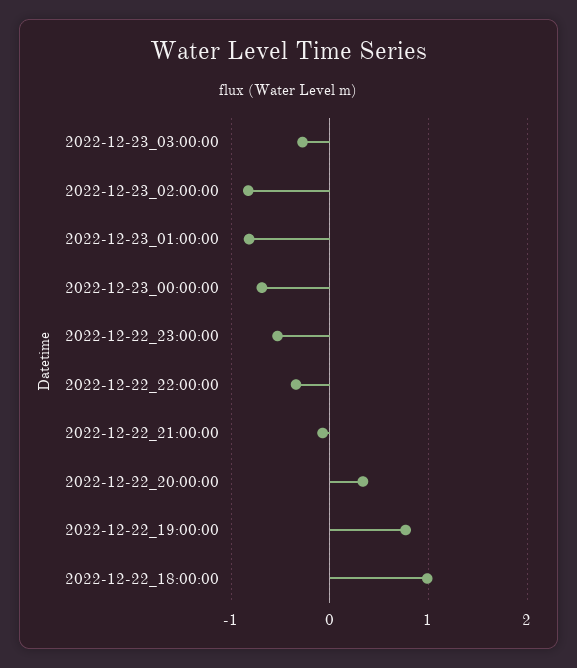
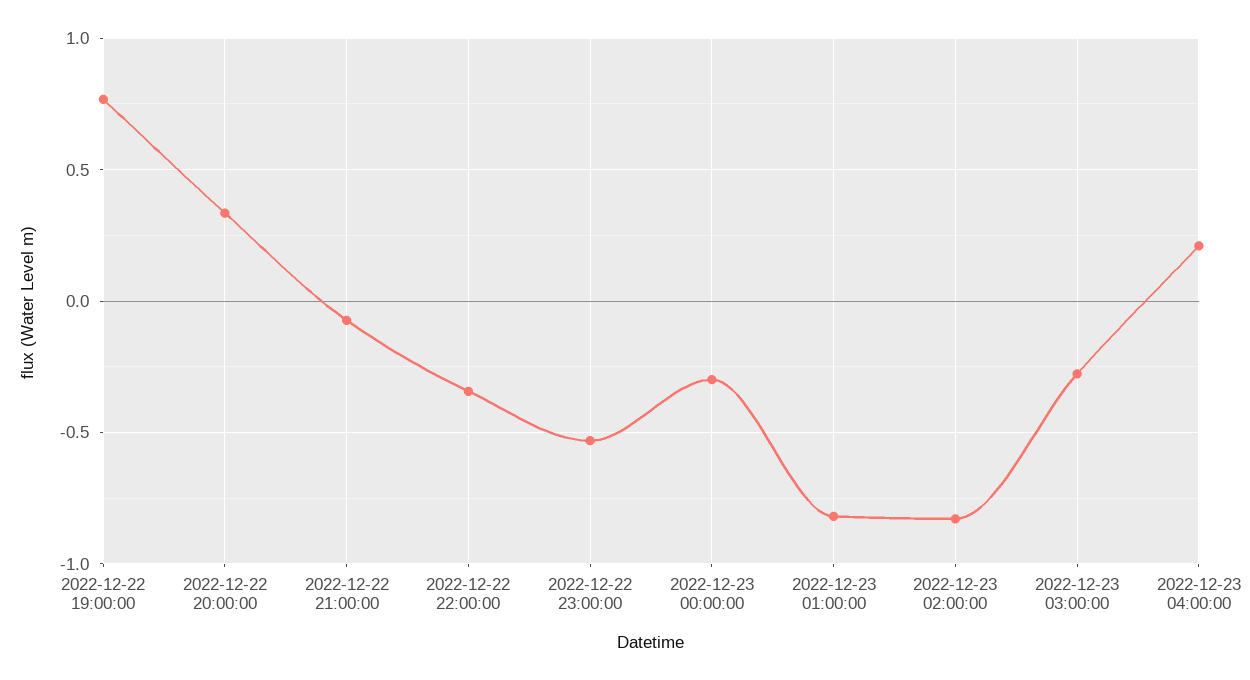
2022-12-23_00:00:00: -0.7 -> -0.3
2022-12-22_18:00:00: 1 -> none
2022-12-23 04:00:00: none -> 0.2

